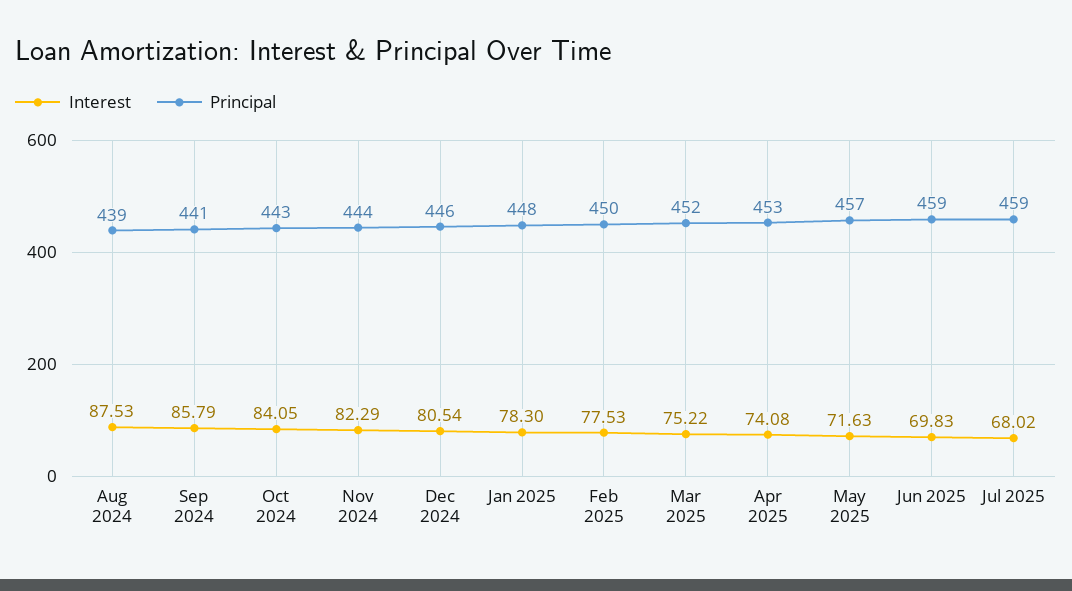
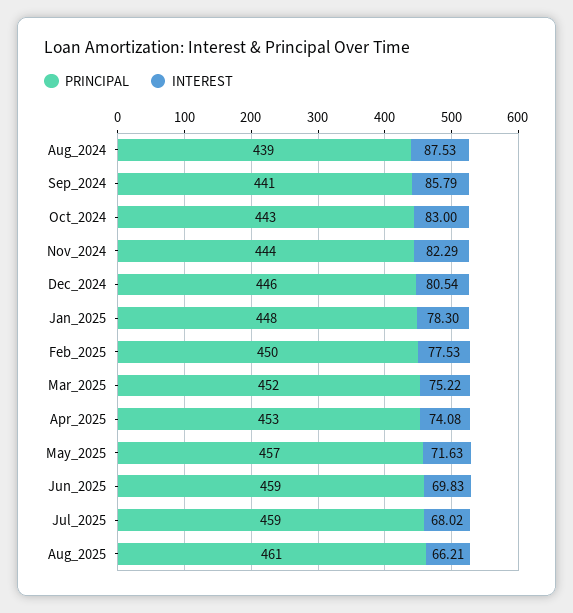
Interest, Oct 2024: 84.05 -> 83
Principal, Aug_2025: none -> 461
Interest, Aug_2025: none -> 66.21

